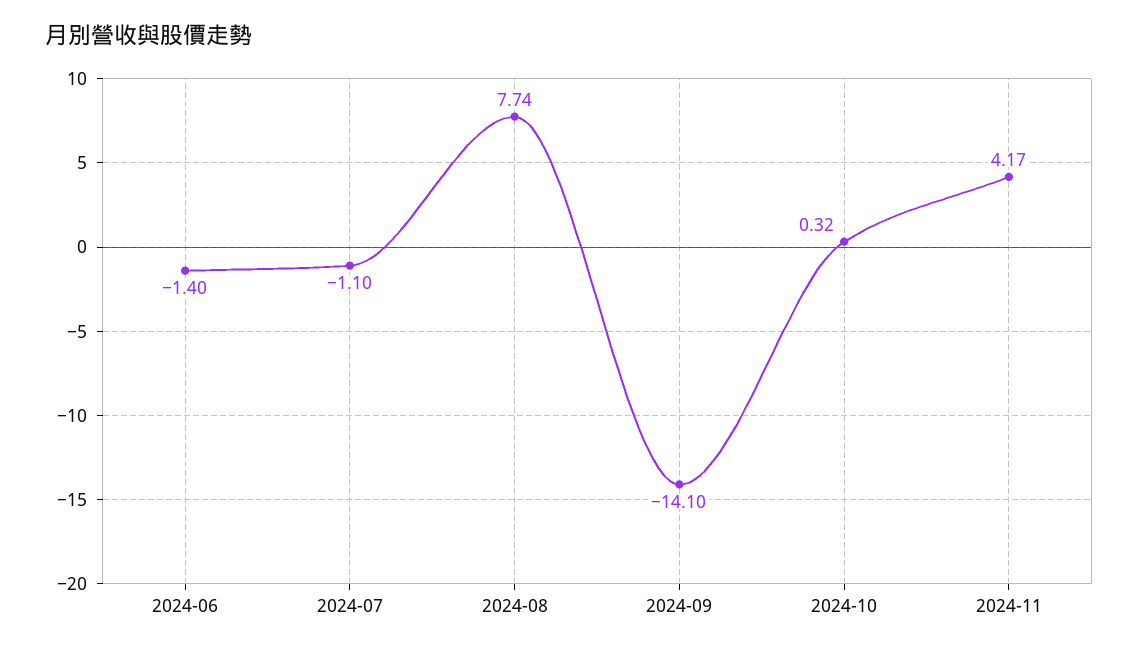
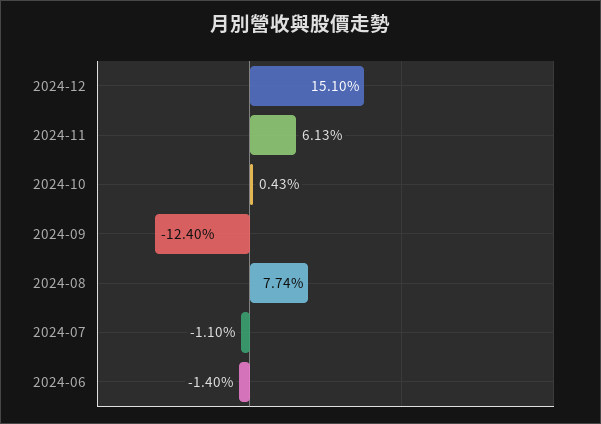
2024-09: -14.1 -> -12.4
2024-10: 0.32 -> 0.43
2024-11: 4.17 -> 6.13
2024-12: none -> 15.1

